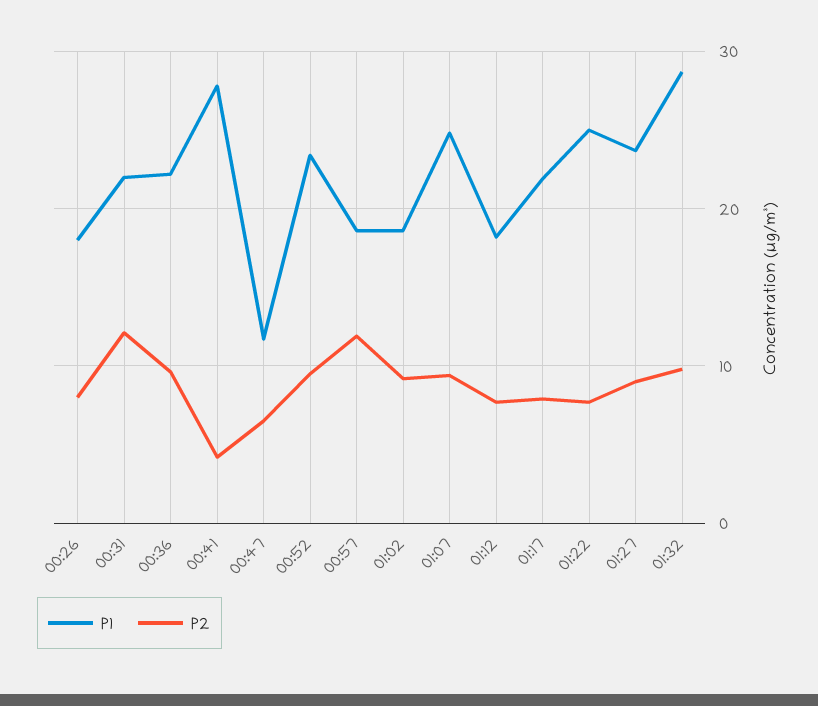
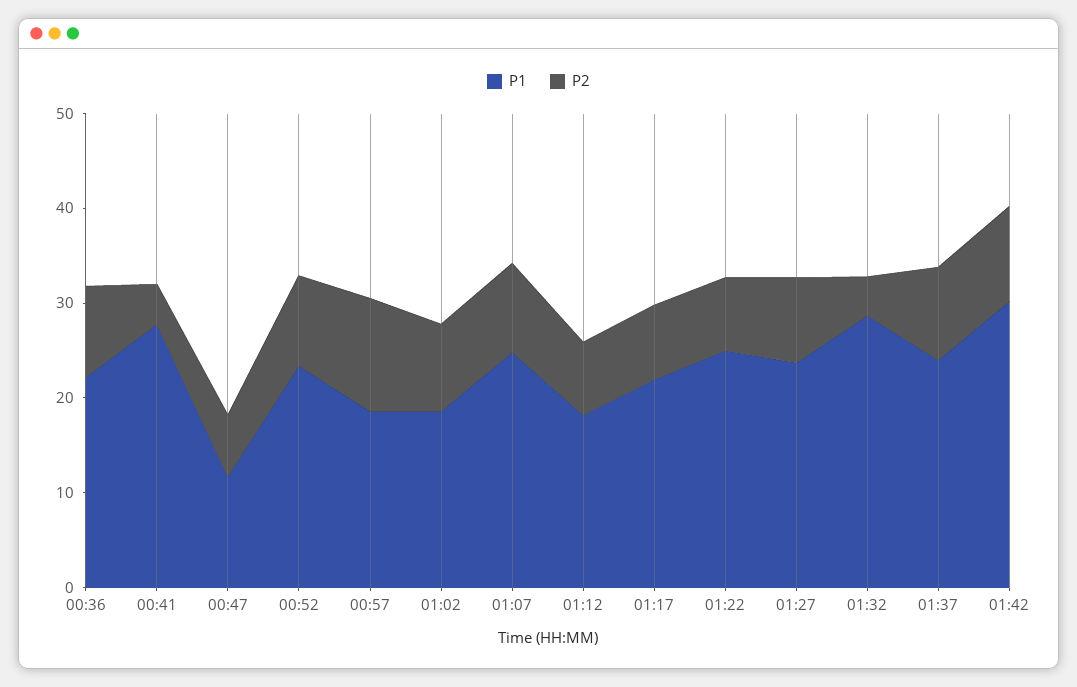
P1, 00:26: 18 -> none
P2, 00:26: 8 -> none
P1, 00:31: 22 -> none
P2, 00:31: 12 -> none
P2, 01:32: 10 -> 4
P1, 01:37: none -> 24
P2, 01:37: none -> 10
P1, 01:42: none -> 30
P2, 01:42: none -> 10

